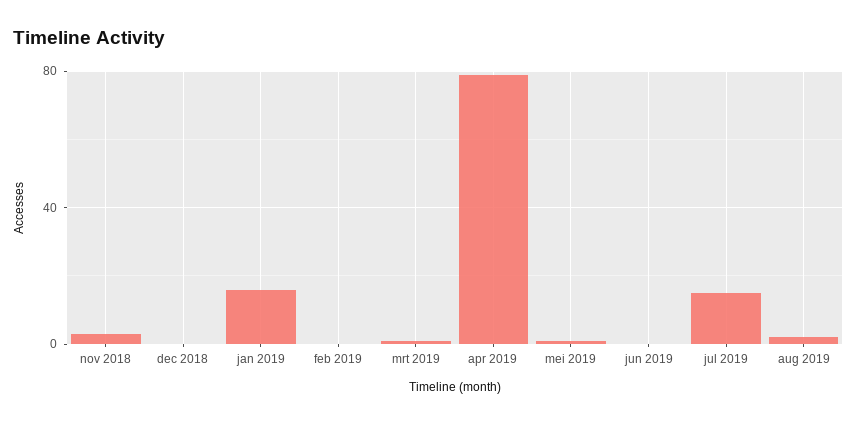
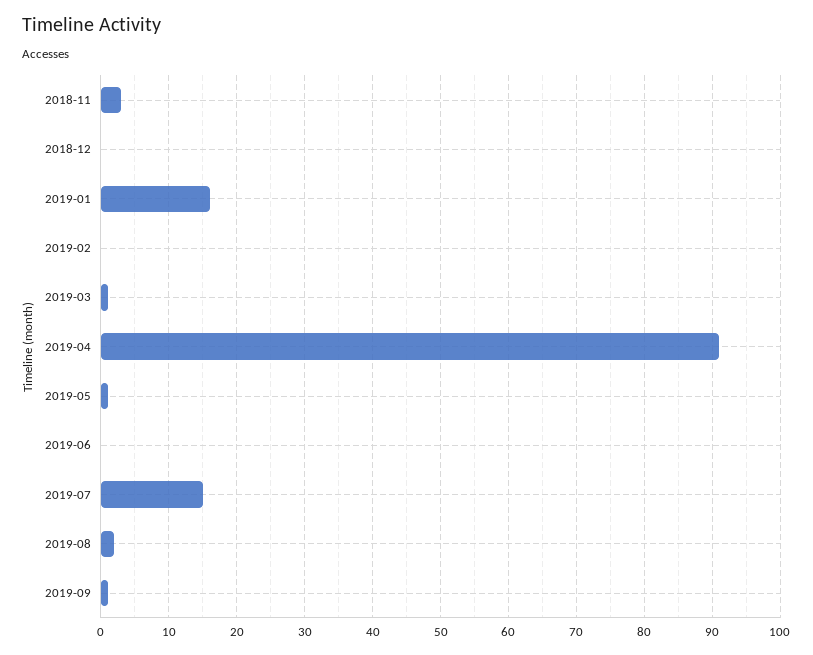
apr 2019: 80 -> 91
2019-09: none -> 1

